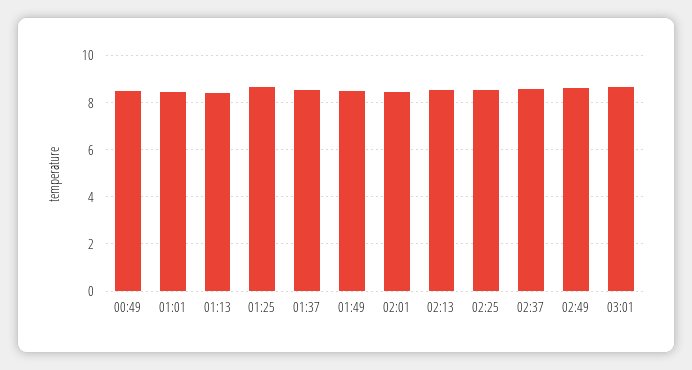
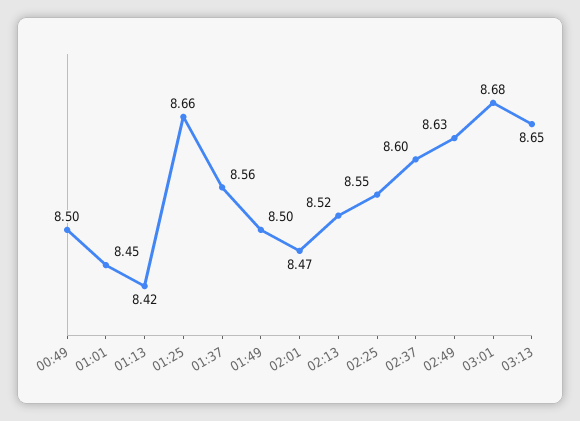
03:13: none -> 8.65

